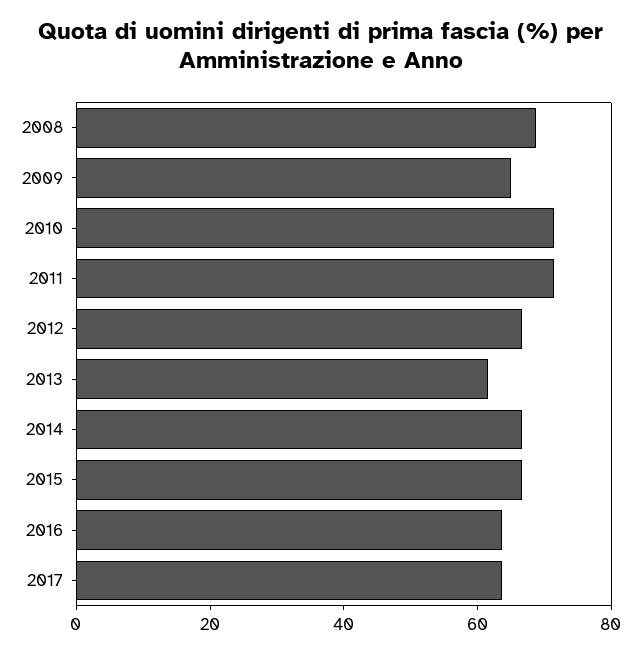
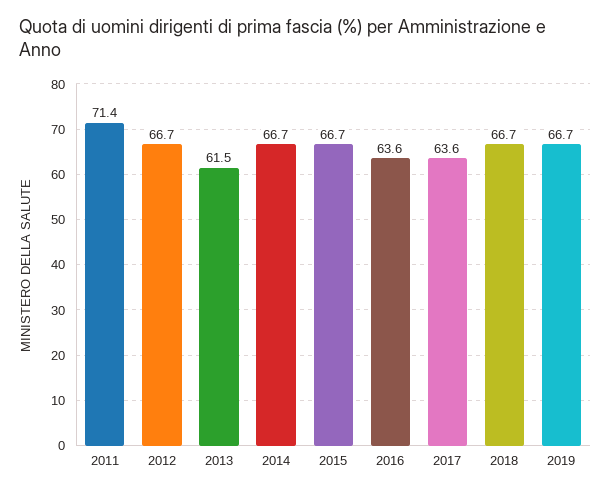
2008: 70 -> none
2009: 65 -> none
2010: 70 -> none
2018: none -> 66.7
2019: none -> 66.7

